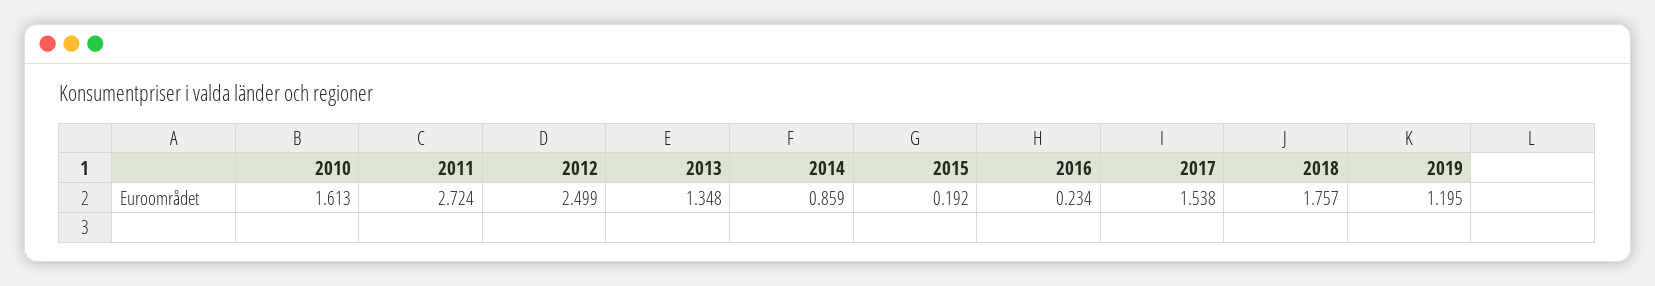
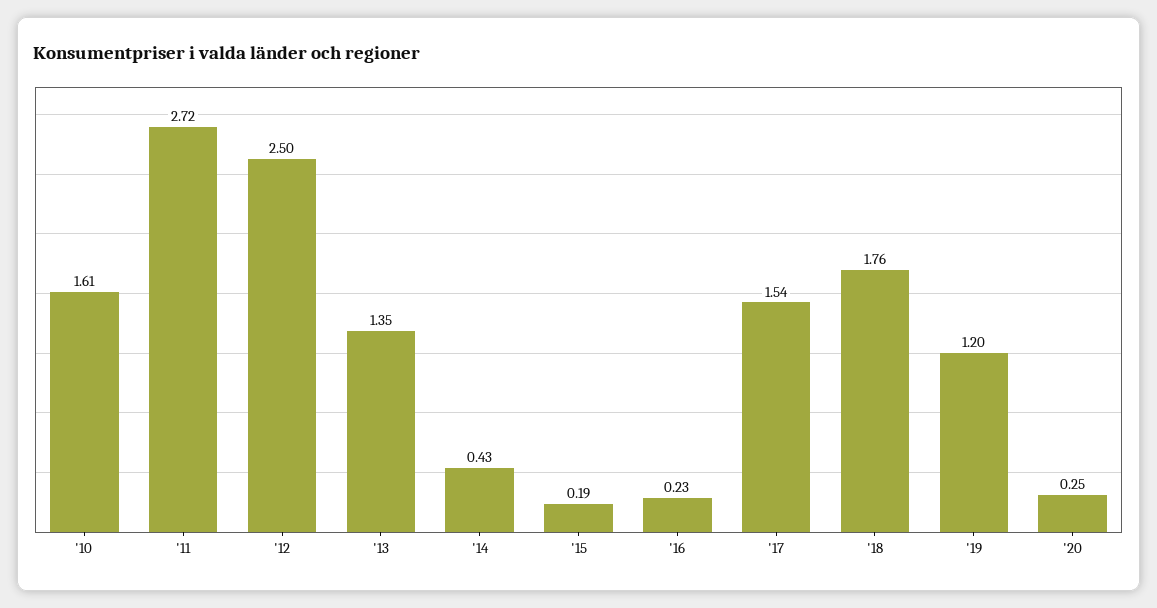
2014: 0.859 -> 0.43
'20: none -> 0.25

